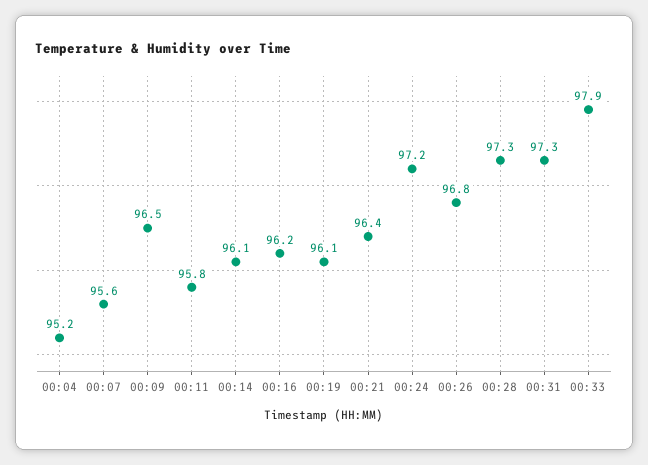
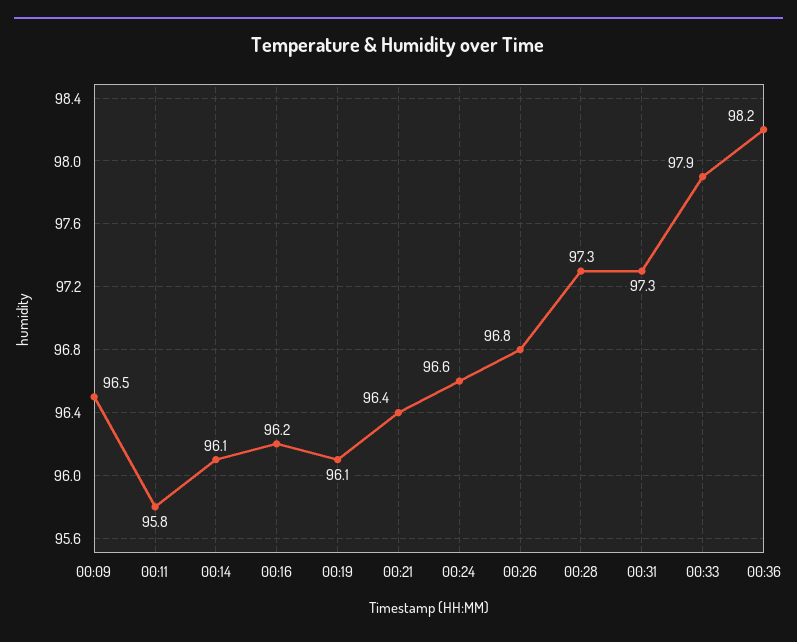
00:04: 95.2 -> none
00:07: 95.6 -> none
00:24: 97.2 -> 96.6
00:36: none -> 98.2

